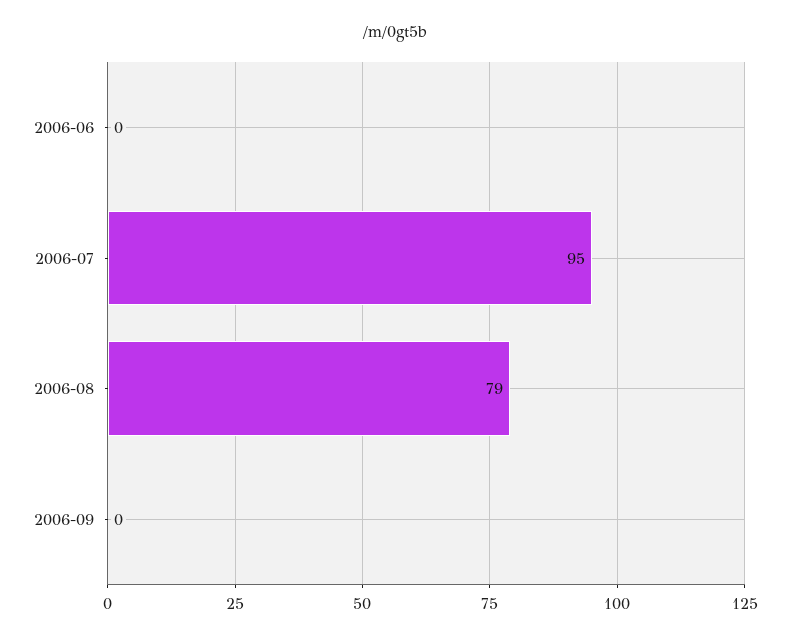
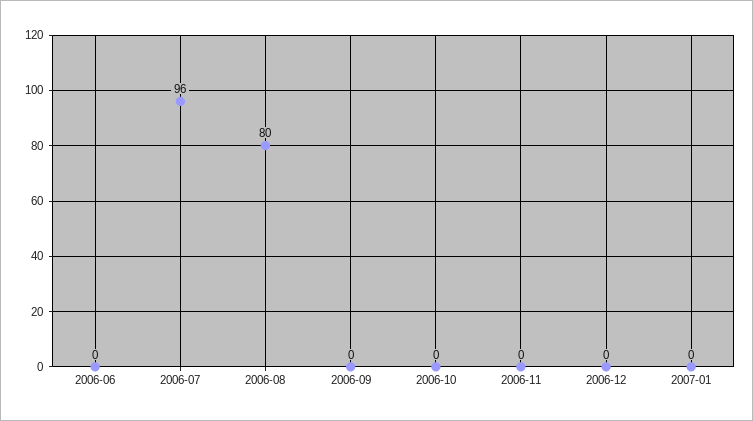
2006-07: 95 -> 96
2006-08: 79 -> 80
2006-10: none -> 0
2006-11: none -> 0
2006-12: none -> 0
2007-01: none -> 0

